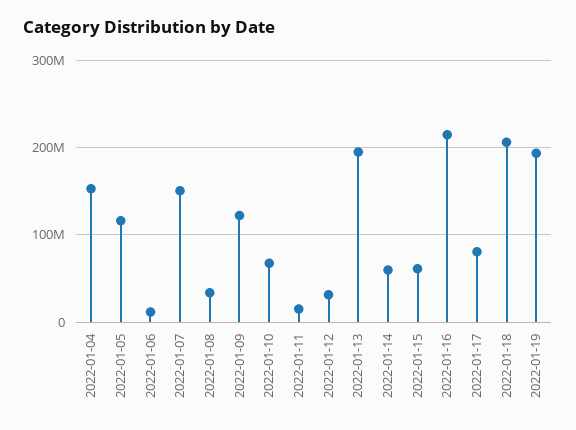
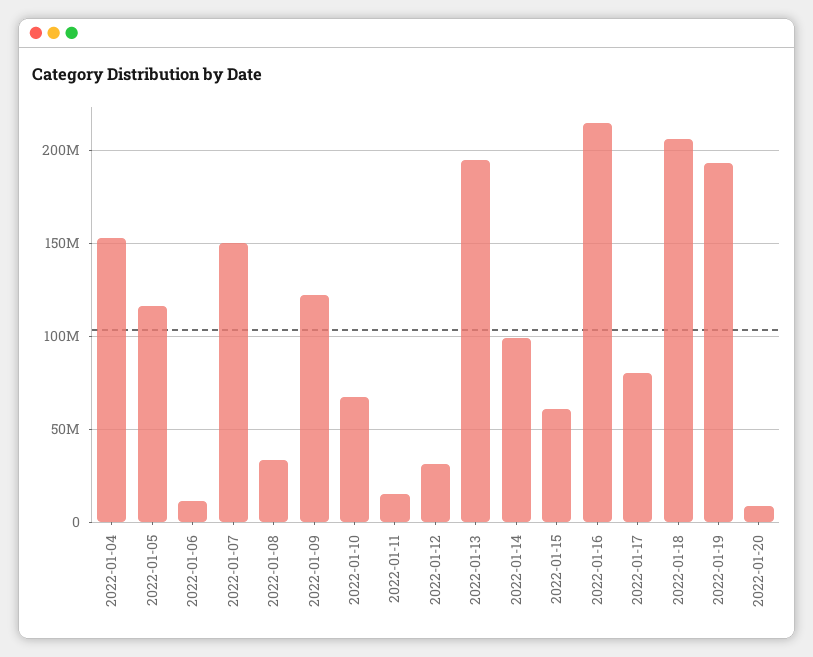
2022-01-14: 60000000 -> 100000000
2022-01-20: none -> 10000000

